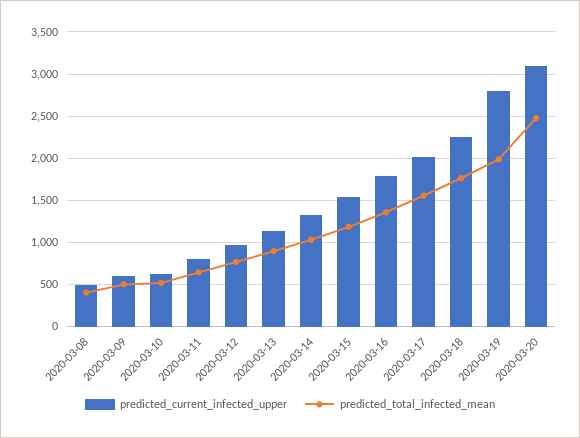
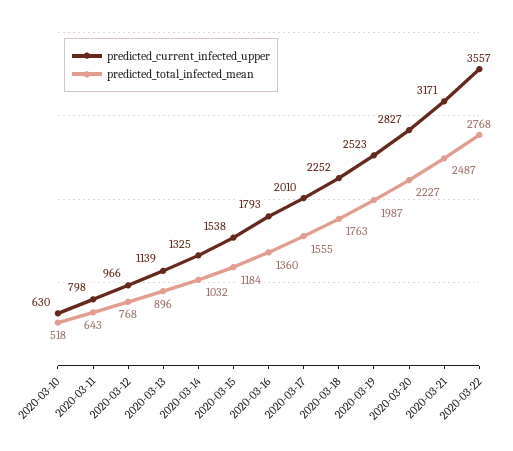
predicted_current_infected_upper, 2020-03-08: 500 -> none
predicted_total_infected_mean, 2020-03-08: 400 -> none
predicted_current_infected_upper, 2020-03-09: 600 -> none
predicted_total_infected_mean, 2020-03-09: 500 -> none
predicted_current_infected_upper, 2020-03-19: 2800 -> 2523
predicted_current_infected_upper, 2020-03-20: 3100 -> 2827
predicted_total_infected_mean, 2020-03-20: 2500 -> 2227
predicted_current_infected_upper, 2020-03-21: none -> 3171
predicted_total_infected_mean, 2020-03-21: none -> 2487
predicted_current_infected_upper, 2020-03-22: none -> 3557
predicted_total_infected_mean, 2020-03-22: none -> 2768

